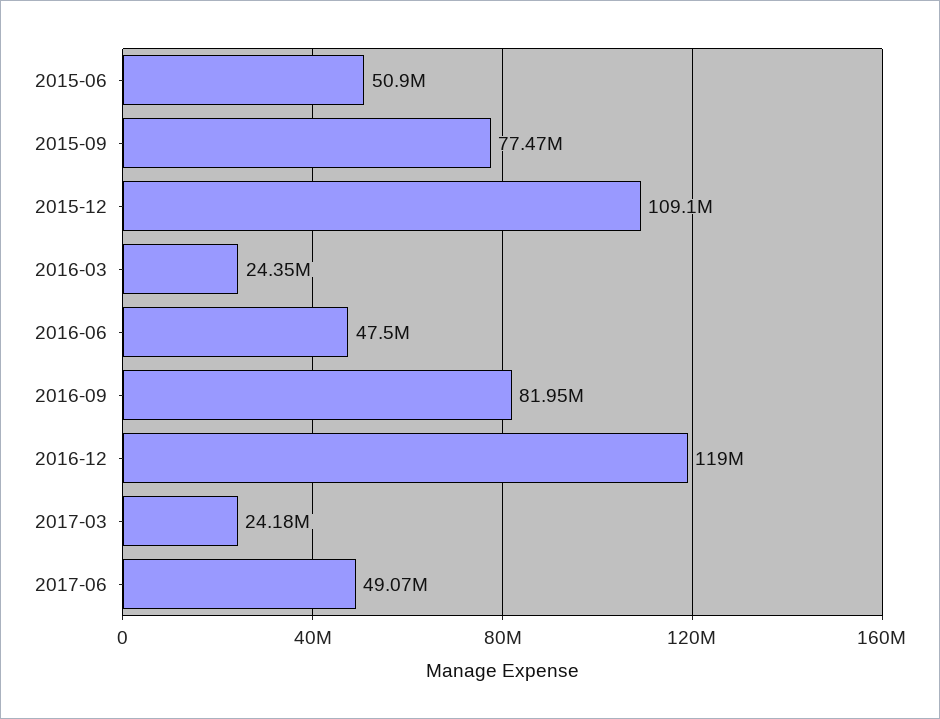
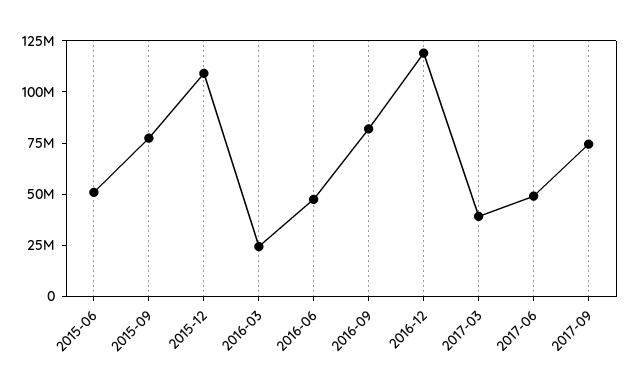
2017-03: 24180000 -> 40000000
2017-09: none -> 75000000

